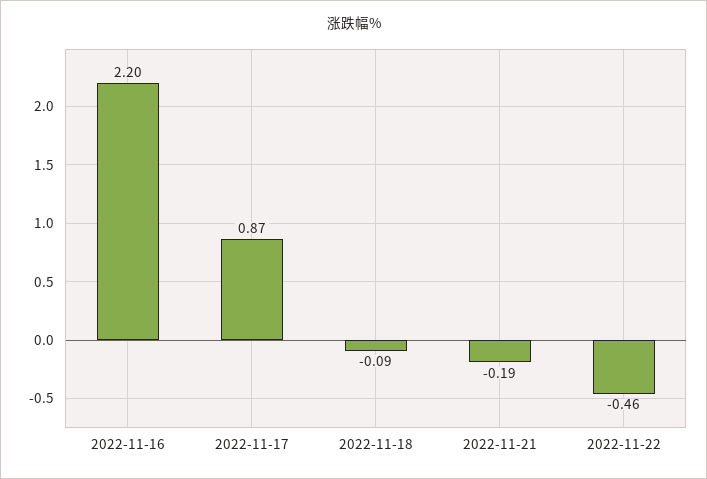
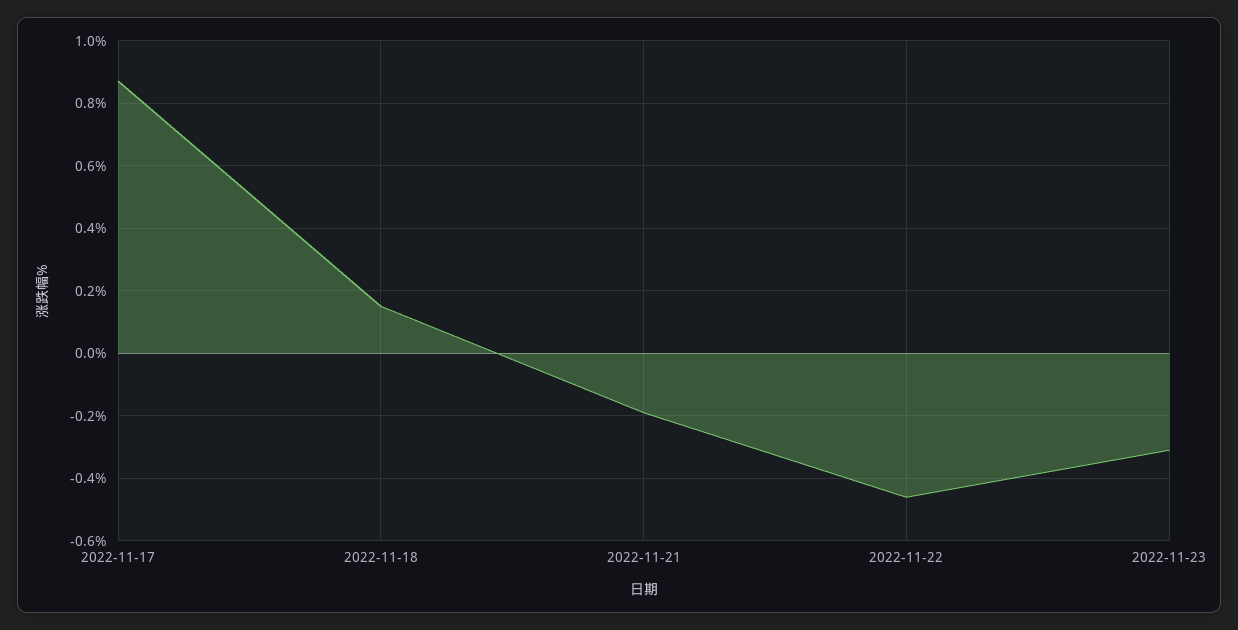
2022-11-16: 2.2 -> none
2022-11-18: -0.09 -> 0.15
2022-11-23: none -> -0.3

